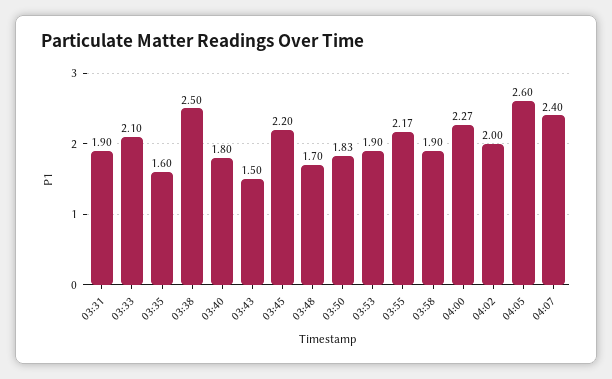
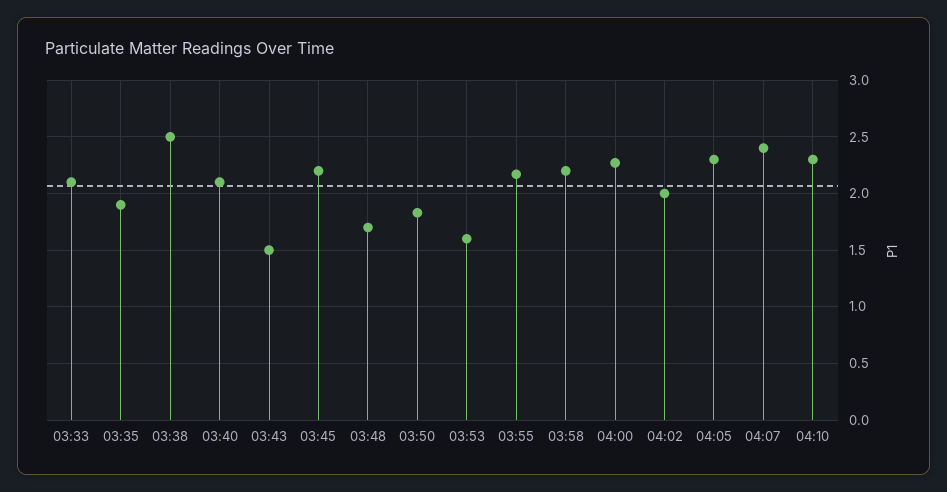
03:31: 1.9 -> none
03:35: 1.6 -> 1.9
03:40: 1.8 -> 2.1
03:53: 1.9 -> 1.6
03:58: 1.9 -> 2.2
04:05: 2.6 -> 2.3
04:10: none -> 2.3

